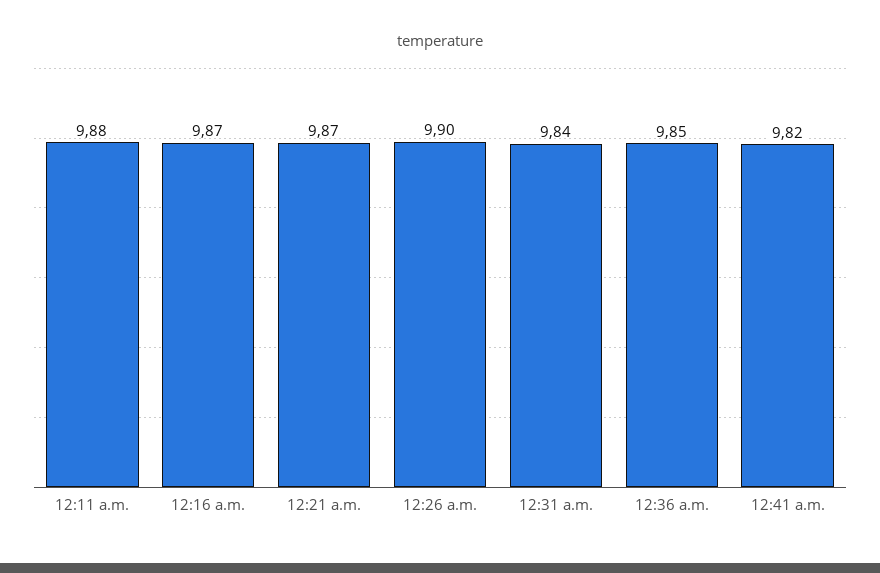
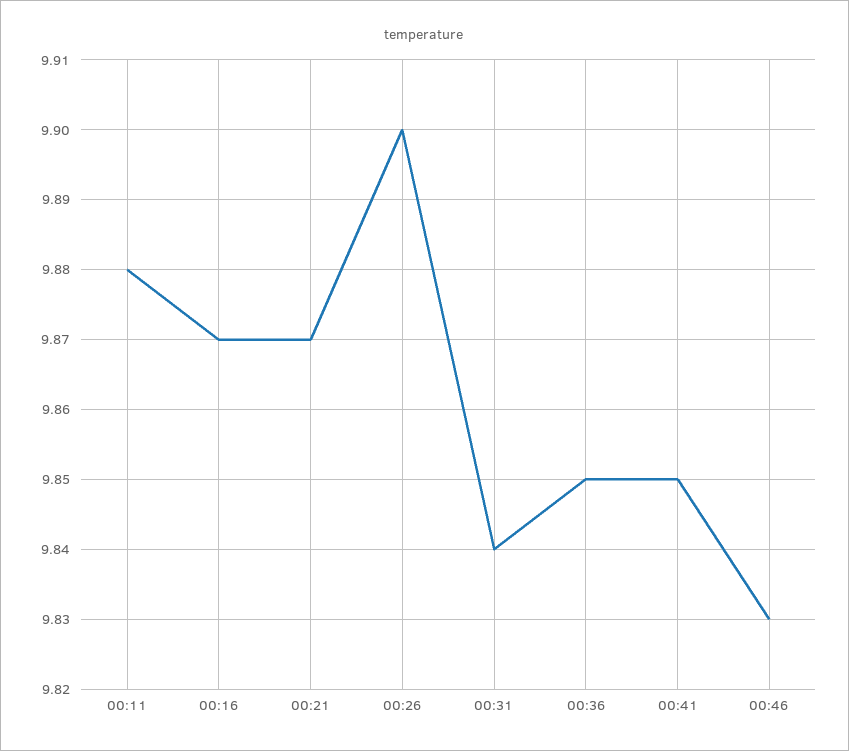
12:41 a.m.: 9.82 -> 9.85
00:46: none -> 9.83

